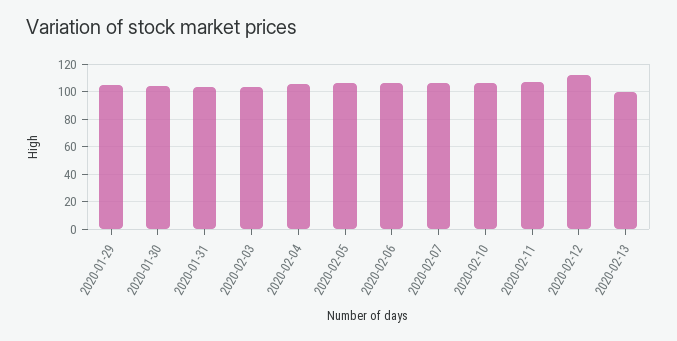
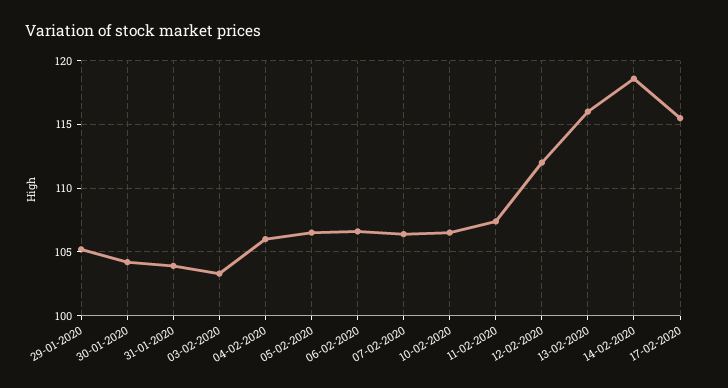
2020-02-13: 100 -> 116
14-02-2020: none -> 118.5
17-02-2020: none -> 115.5

